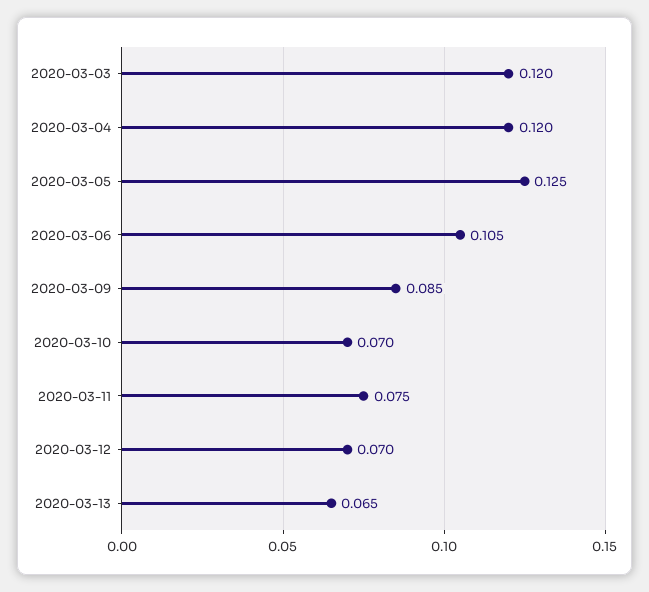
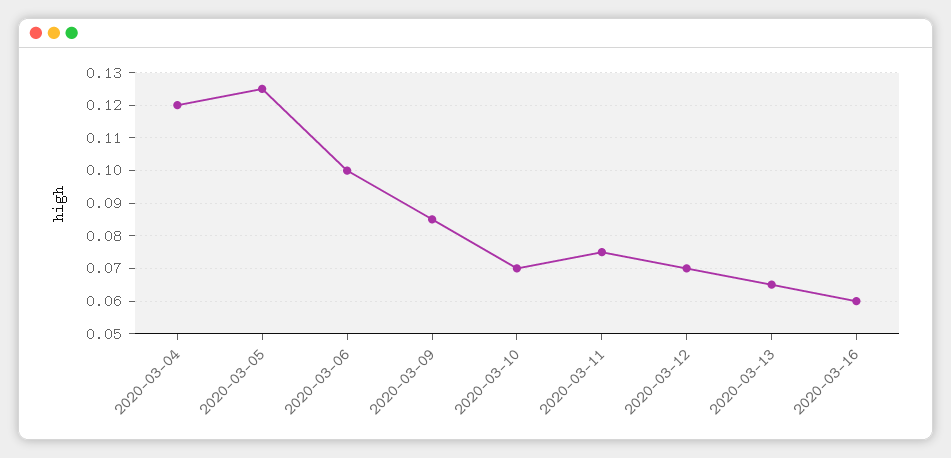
2020-03-03: 0.12 -> none
2020-03-06: 0.105 -> 0.1
2020-03-16: none -> 0.06

